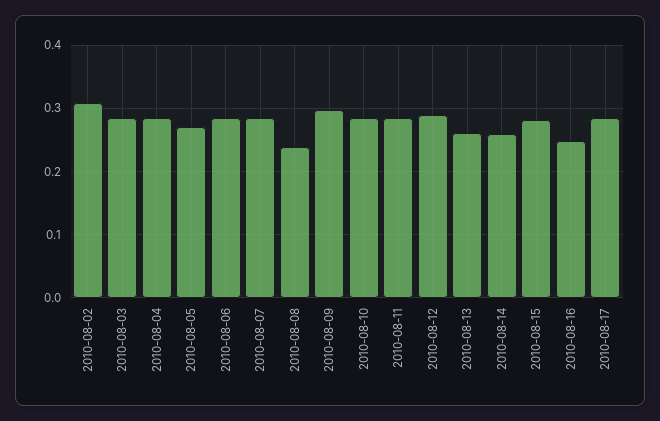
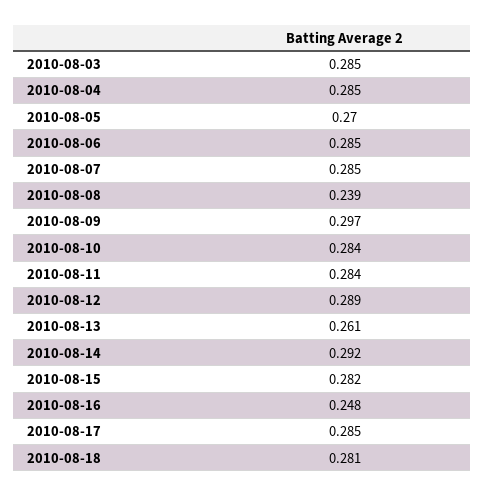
2010-08-02: 0.31 -> none
2010-08-14: 0.26 -> 0.292
2010-08-18: none -> 0.281

